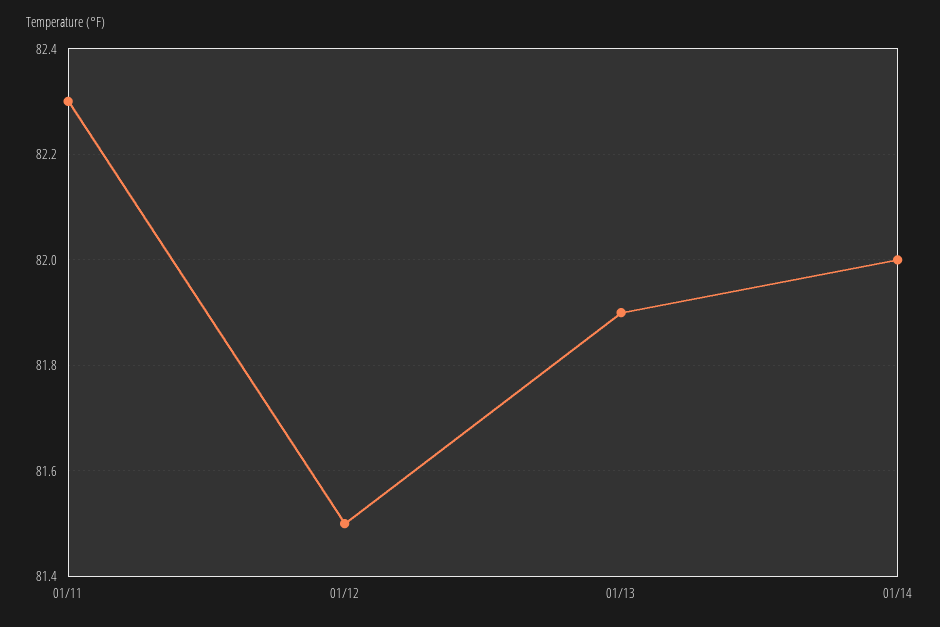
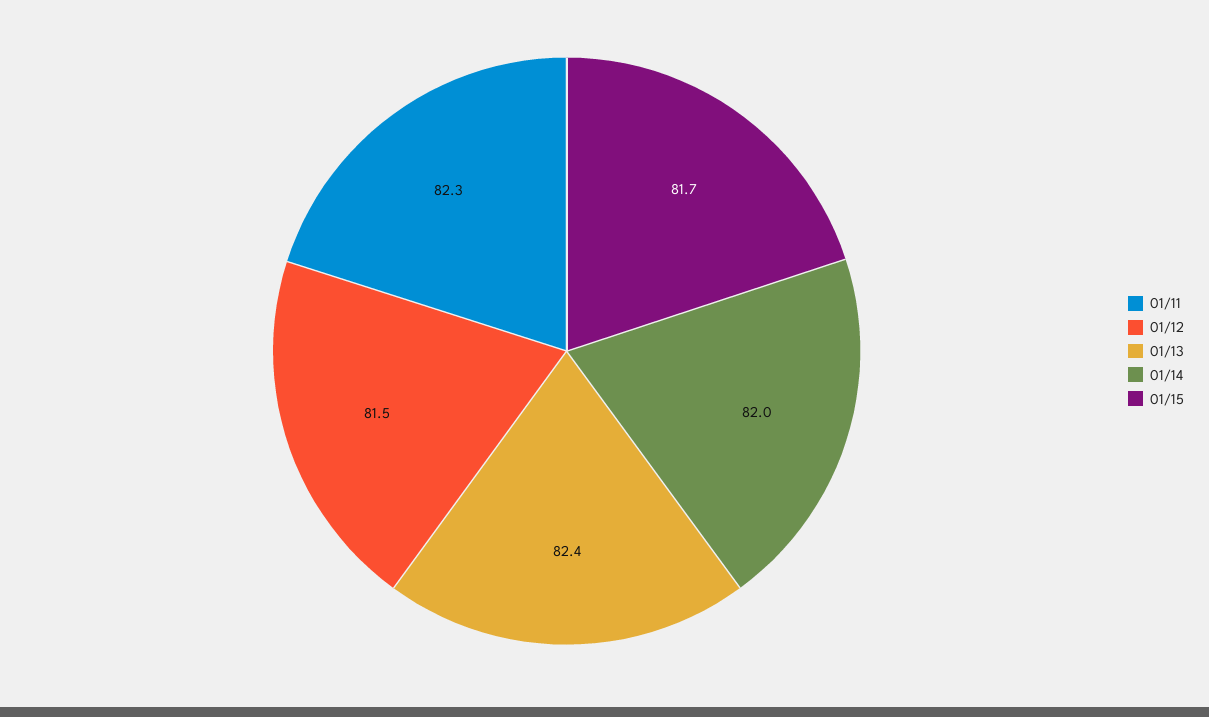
01/13: 81.9 -> 82.4
01/15: none -> 81.7

